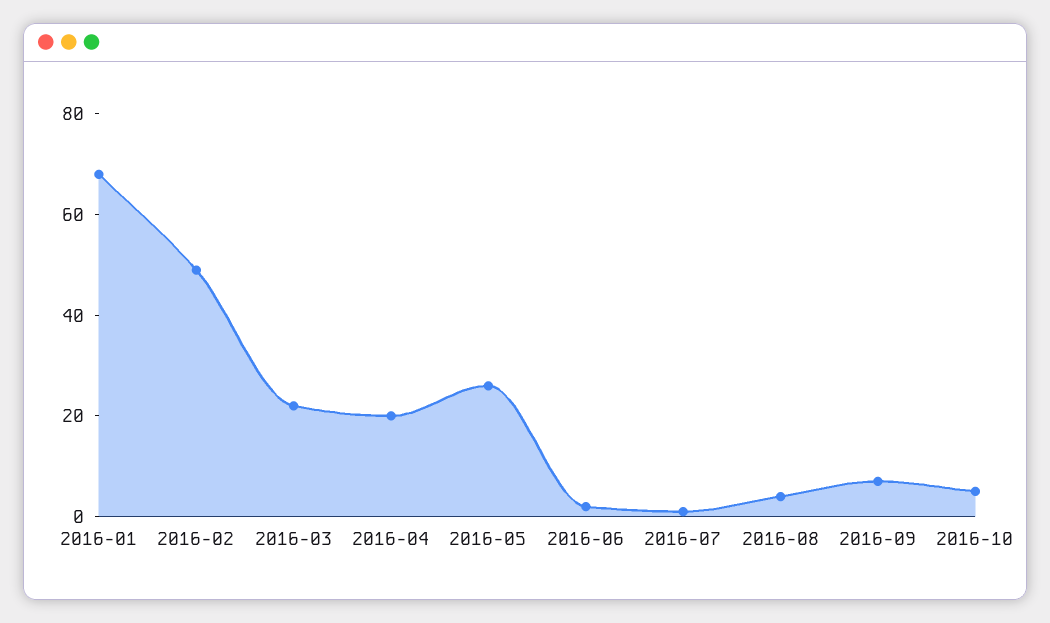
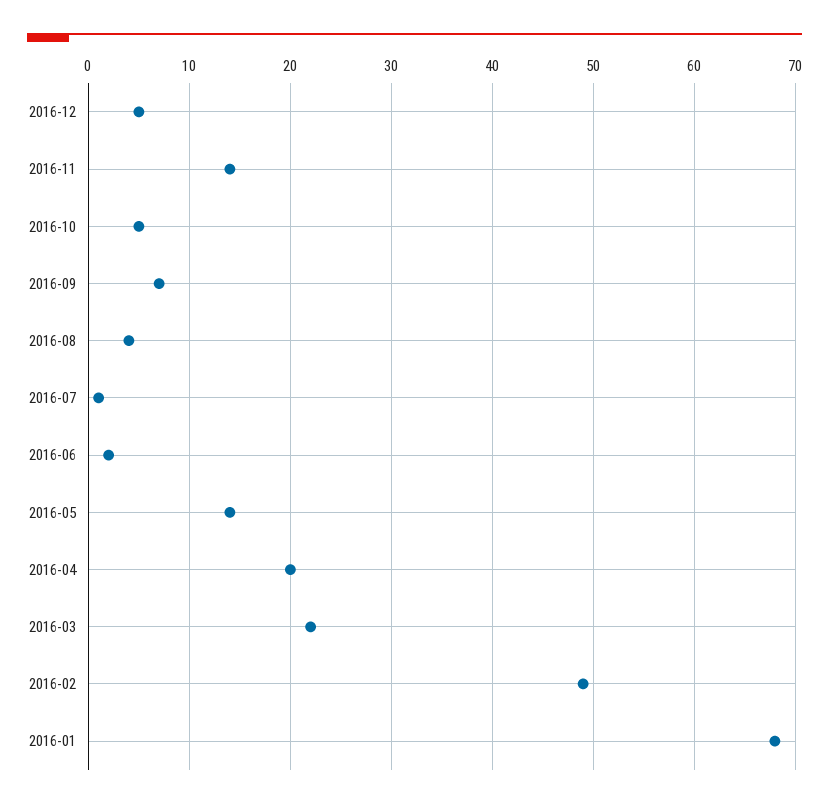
2016-05: 25 -> 14
2016-12: none -> 5
2016-11: none -> 14

